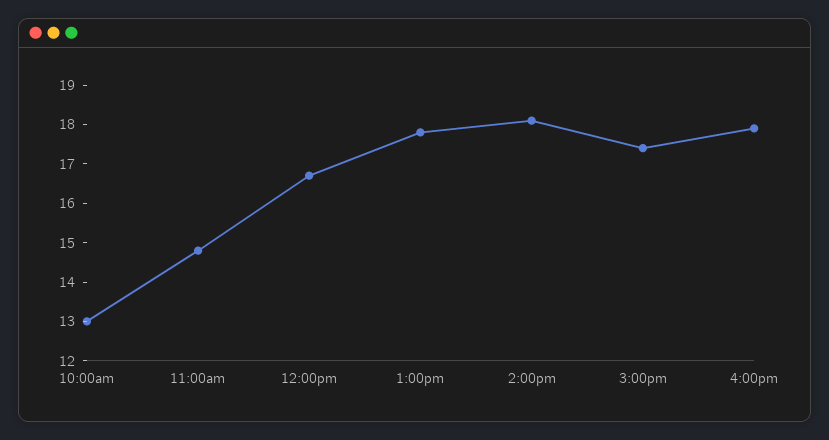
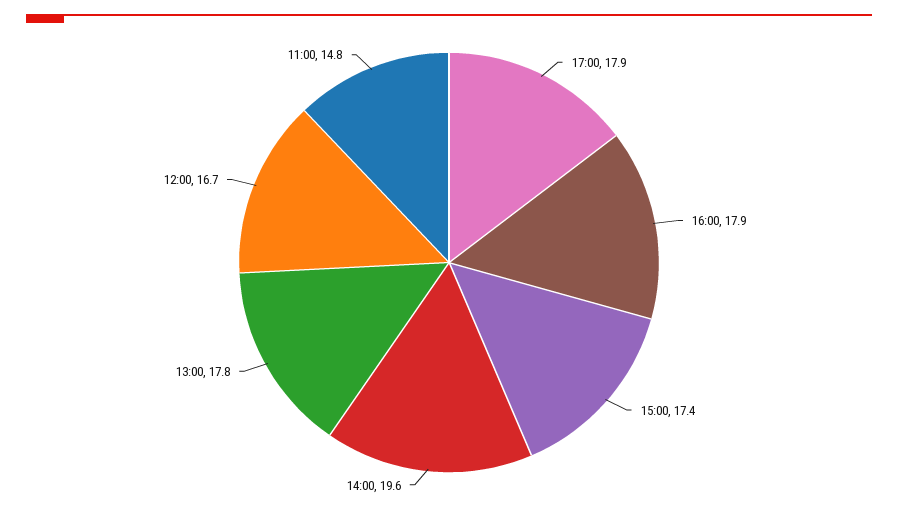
10:00am: 13 -> none
2:00pm: 18 -> 19.6
17:00: none -> 17.9

